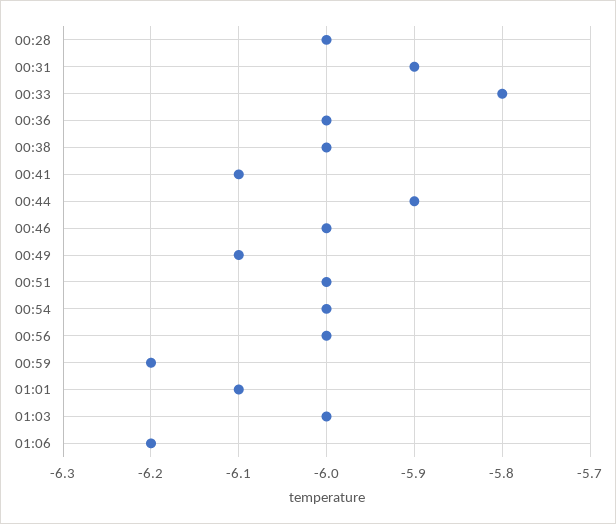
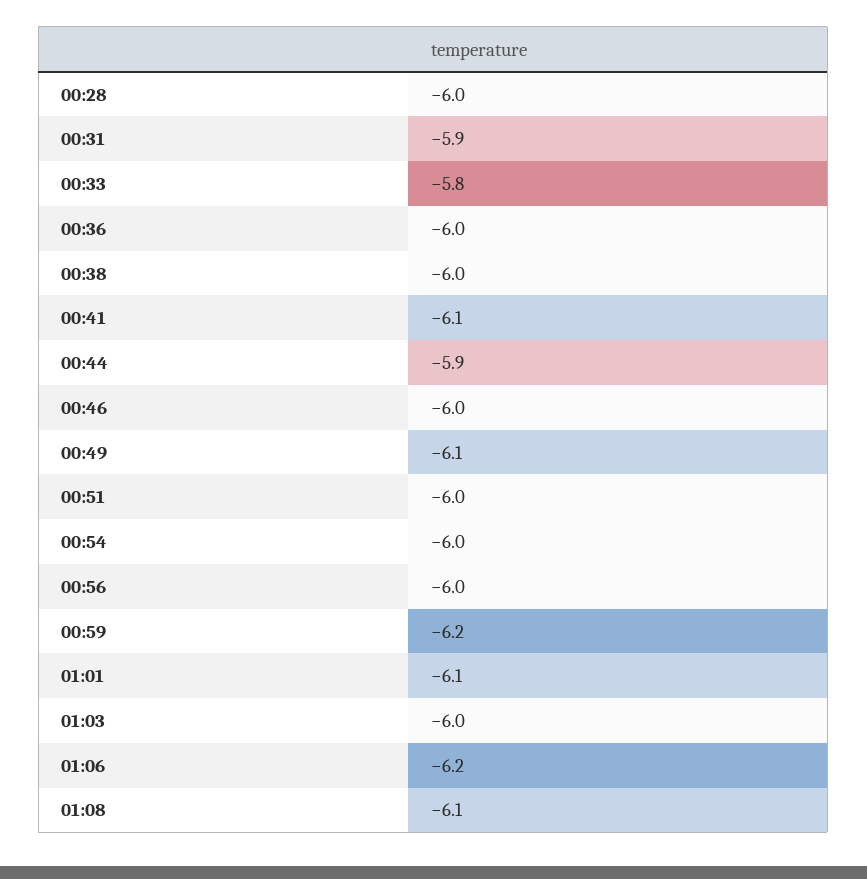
01:08: none -> -6.1

